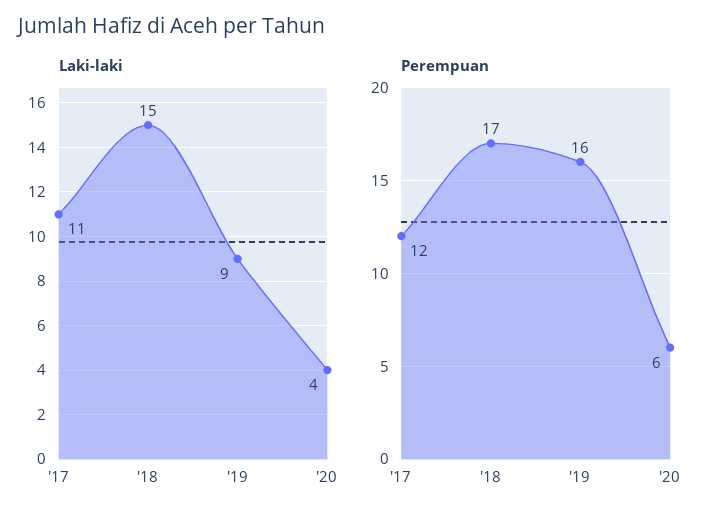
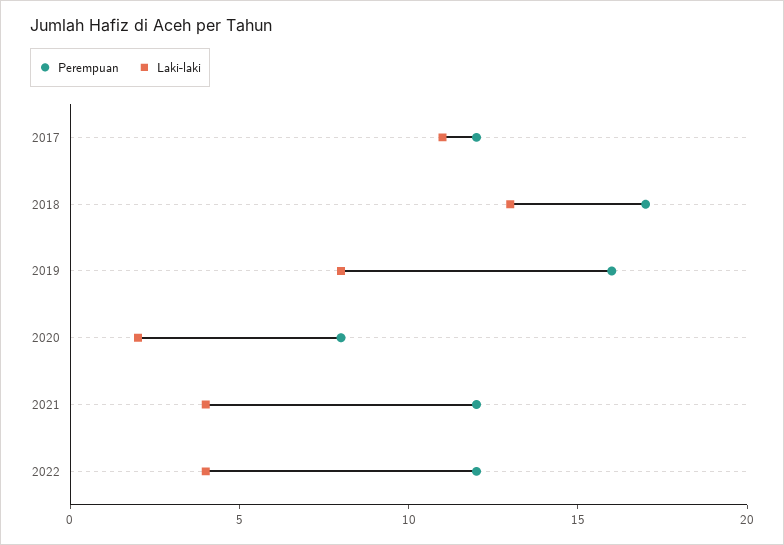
Laki-laki, '18: 15 -> 13
Laki-laki, '19: 9 -> 8
Laki-laki, '20: 4 -> 2
Perempuan, '20: 6 -> 8
Perempuan, 2021: none -> 12
Laki-laki, 2021: none -> 4
Perempuan, 2022: none -> 12
Laki-laki, 2022: none -> 4

